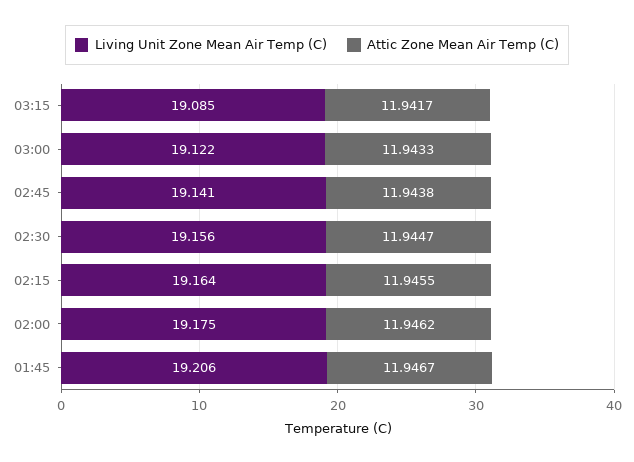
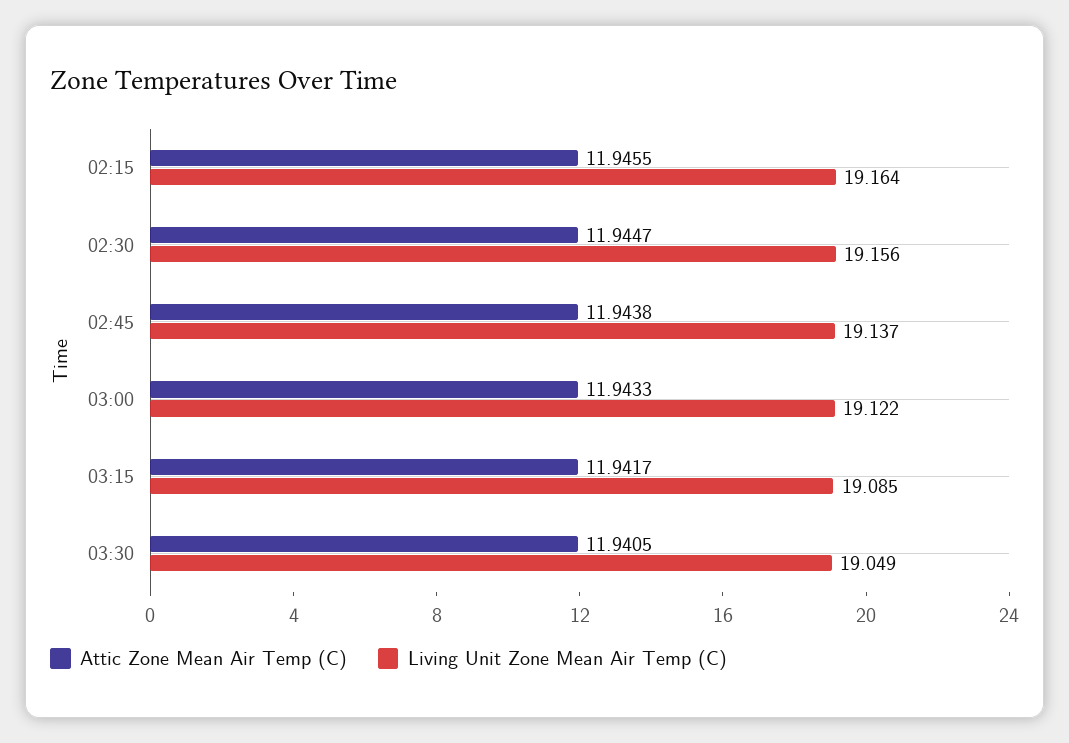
Living Unit Zone Mean Air Temp (C), 02:45: 19.141 -> 19.137
Living Unit Zone Mean Air Temp (C), 02:00: 19.175 -> none
Attic Zone Mean Air Temp (C), 02:00: 11.9462 -> none
Living Unit Zone Mean Air Temp (C), 01:45: 19.206 -> none
Attic Zone Mean Air Temp (C), 01:45: 11.9467 -> none
Attic Zone Mean Air Temp (C), 03:30: none -> 11.9405
Living Unit Zone Mean Air Temp (C), 03:30: none -> 19.049

